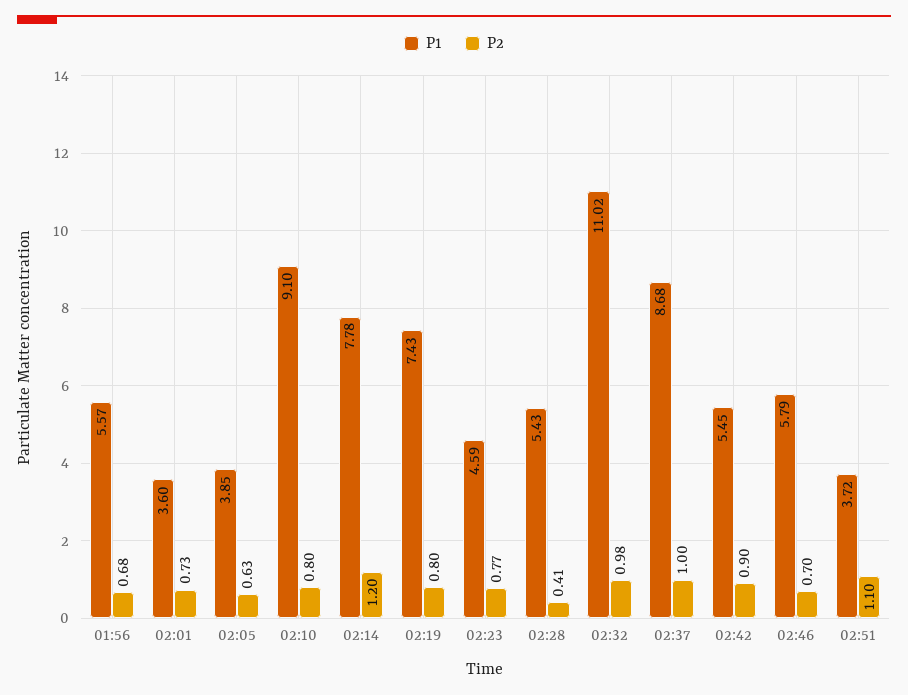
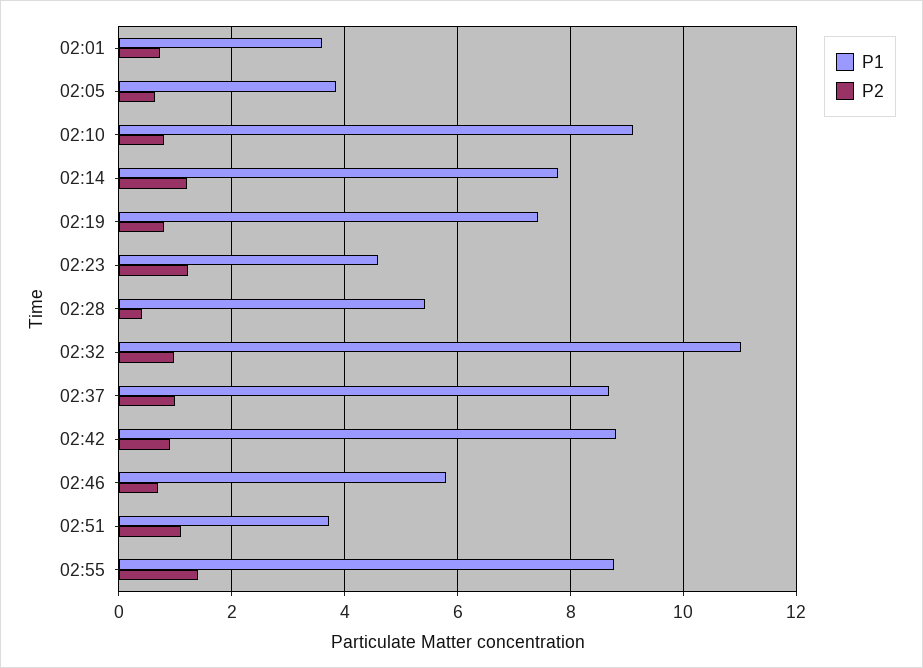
P1, 01:56: 5.57 -> none
P2, 01:56: 0.68 -> none
P2, 02:23: 0.77 -> 1.2
P1, 02:42: 5.45 -> 8.8
P1, 02:55: none -> 8.8
P2, 02:55: none -> 1.4

